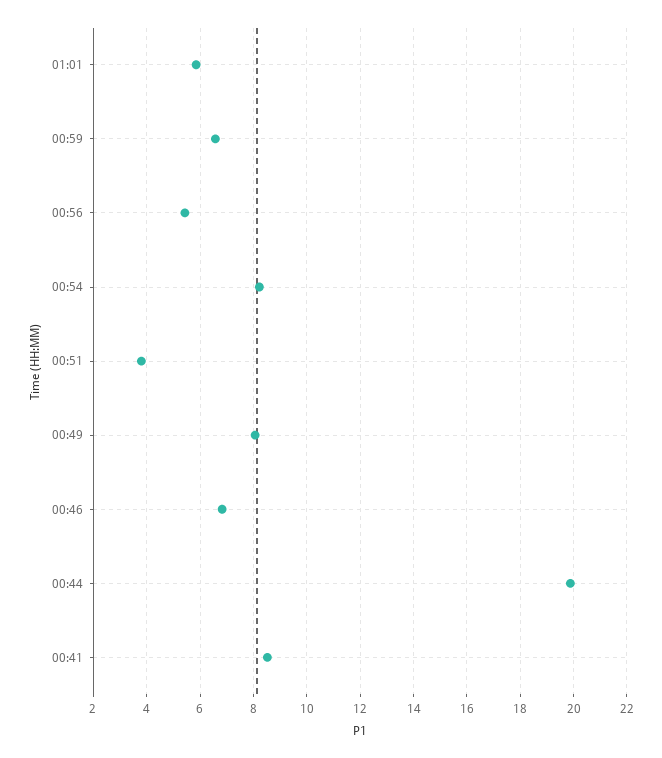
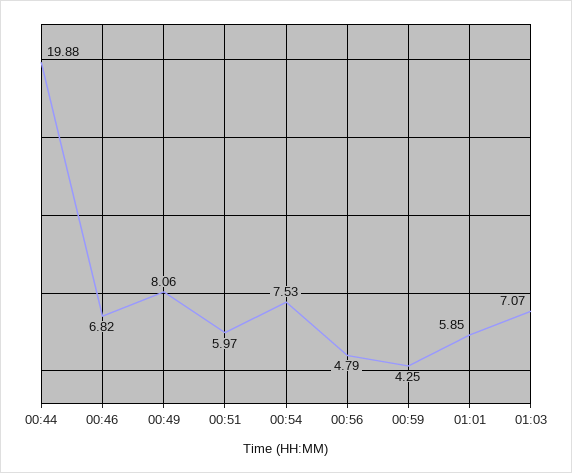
00:59: 6.5 -> 4.25
00:56: 5.5 -> 4.79
00:54: 8.25 -> 7.53
00:51: 3.75 -> 5.97
00:41: 8.5 -> none
01:03: none -> 7.07

